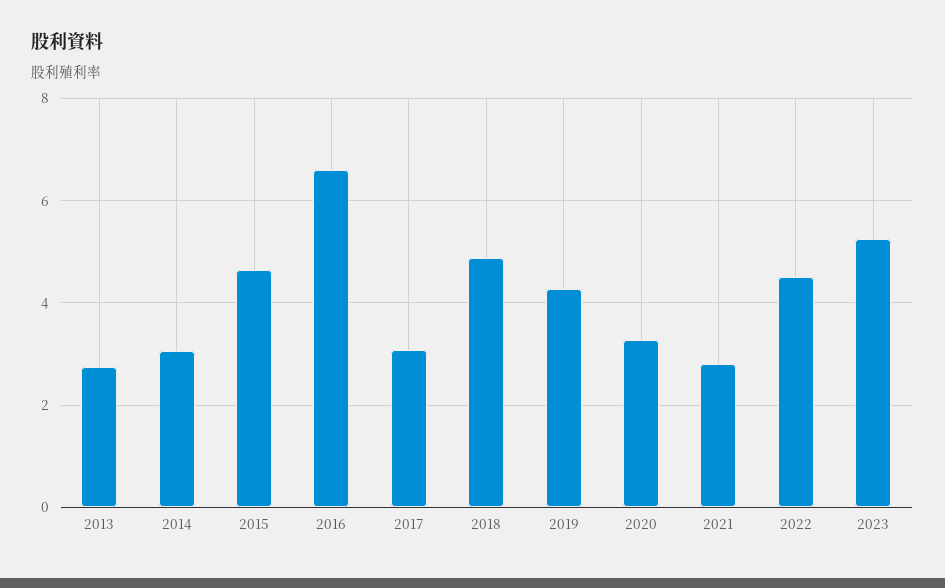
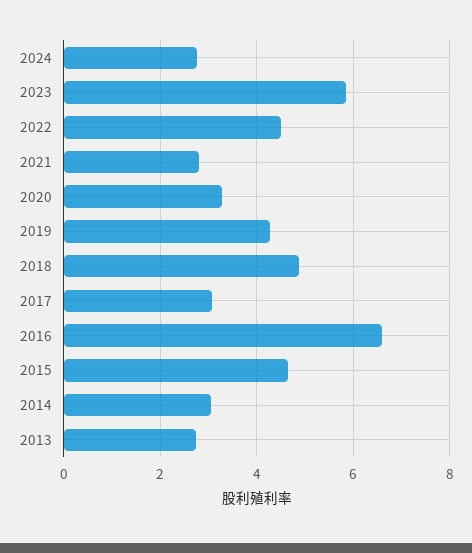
2023: 5.2 -> 5.8
2024: none -> 2.8

